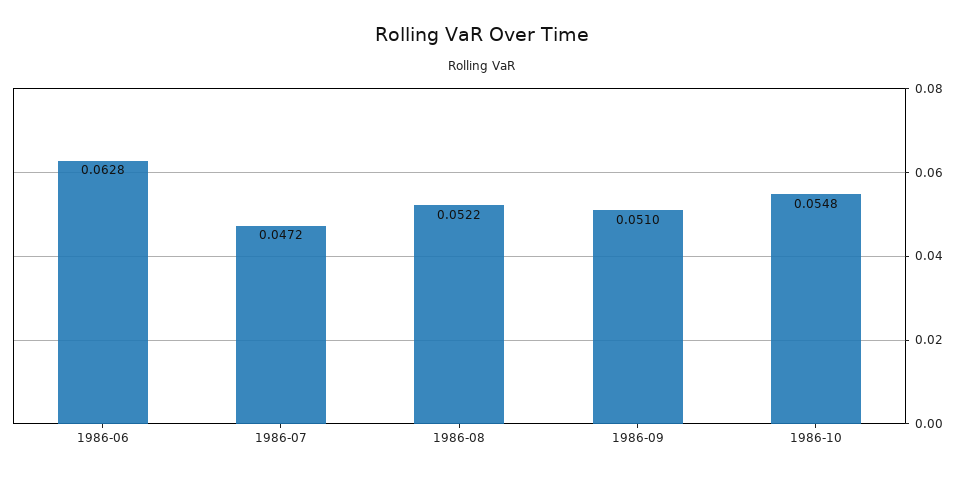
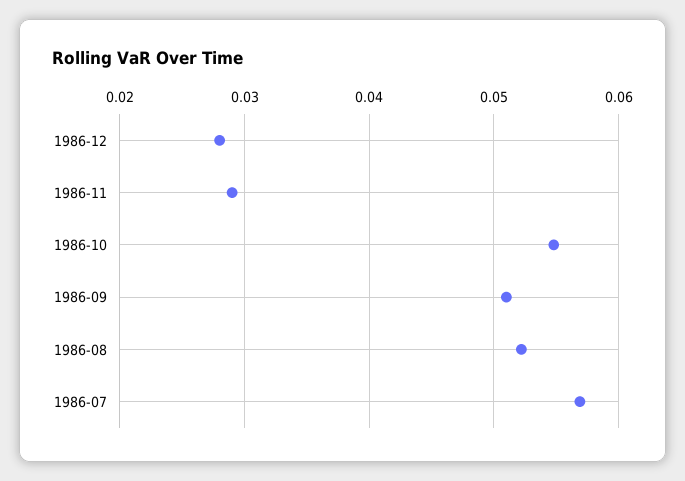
1986-06: 0.0628 -> none
1986-07: 0.0472 -> 0.057
1986-12: none -> 0.028
1986-11: none -> 0.029

